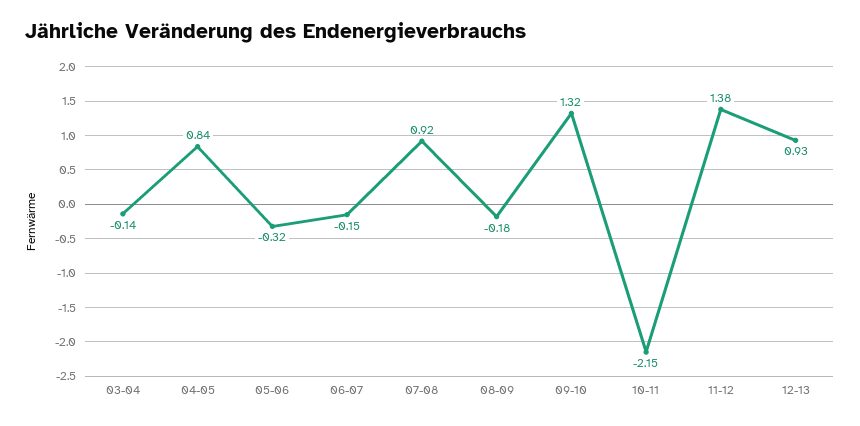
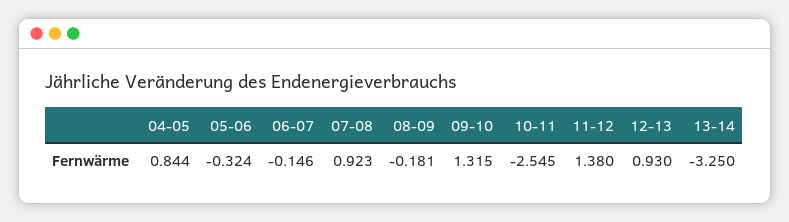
03-04: -0.14 -> none
10-11: -2.15 -> -2.545
13-14: none -> -3.25

